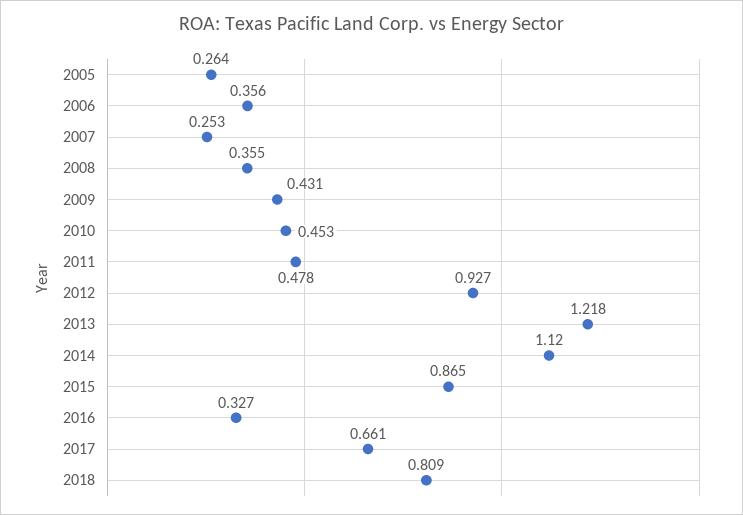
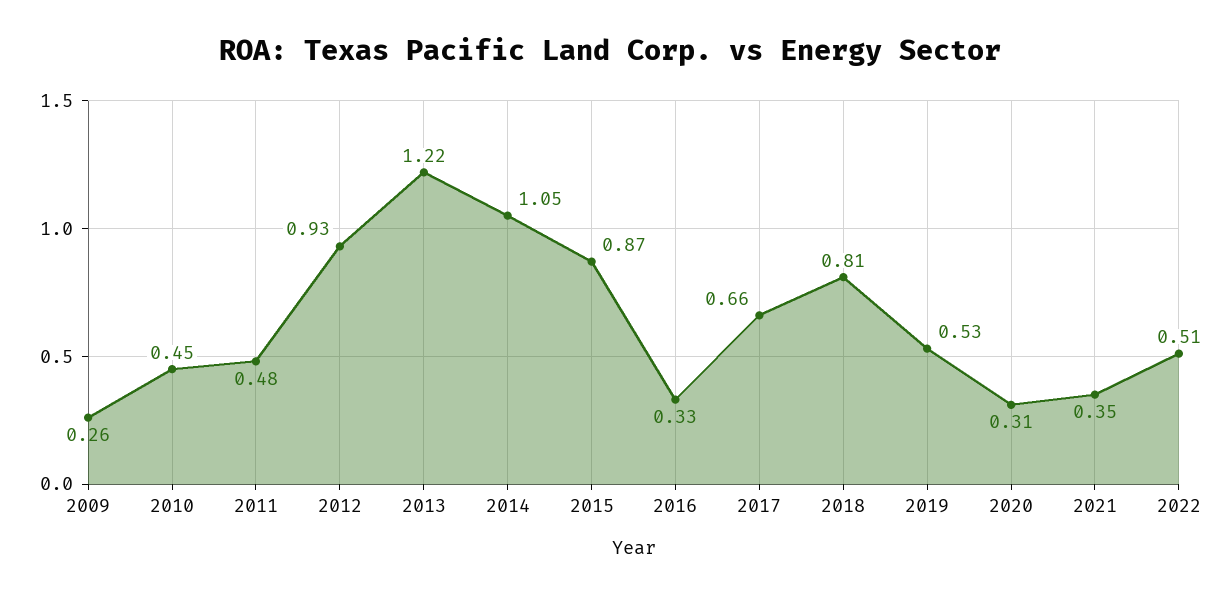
2005: 0.264 -> none
2006: 0.356 -> none
2007: 0.253 -> none
2008: 0.355 -> none
2009: 0.431 -> 0.26
2014: 1.12 -> 1.05
2019: none -> 0.53
2020: none -> 0.31
2021: none -> 0.35
2022: none -> 0.51

